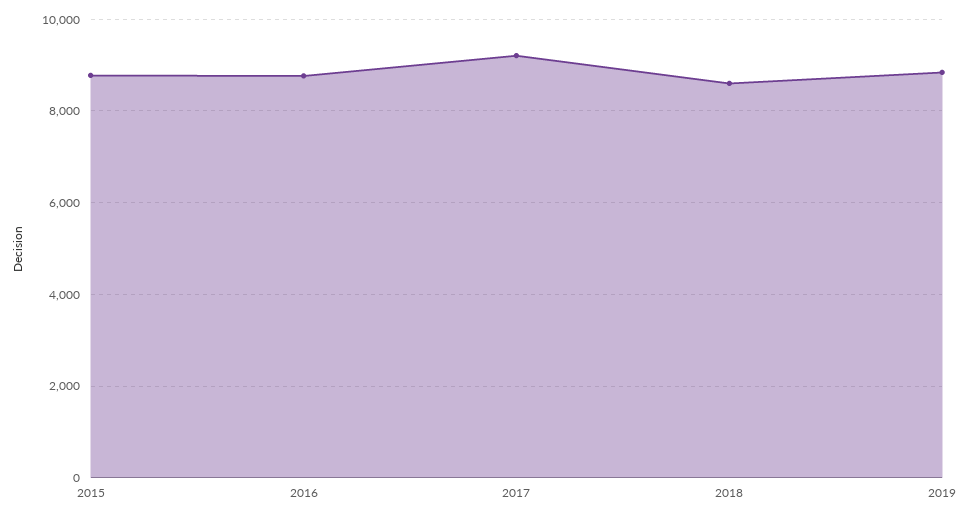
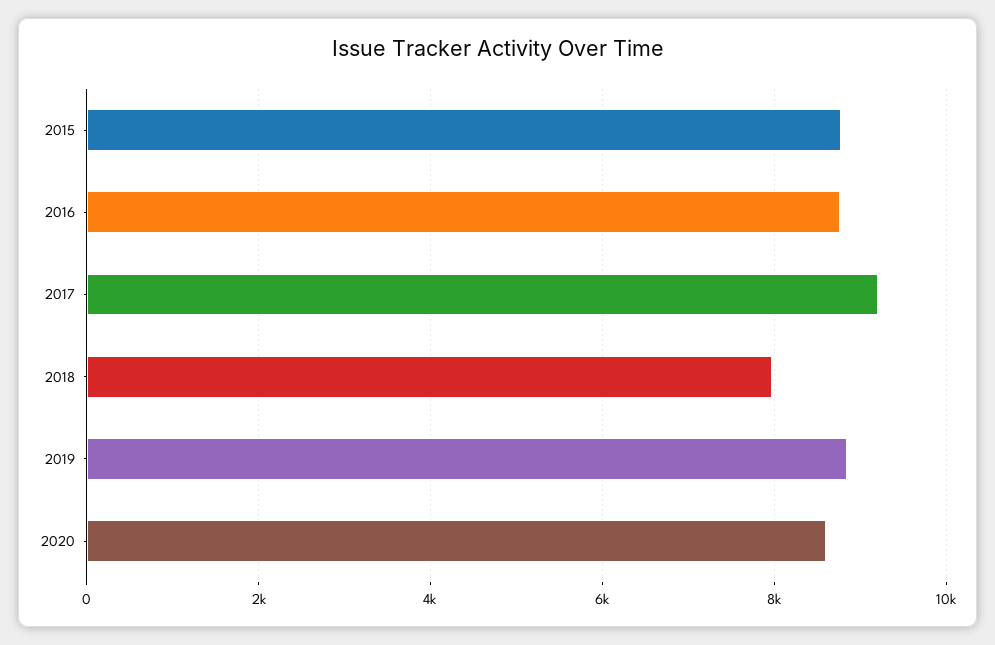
2018: 8600 -> 8000
2020: none -> 8600

